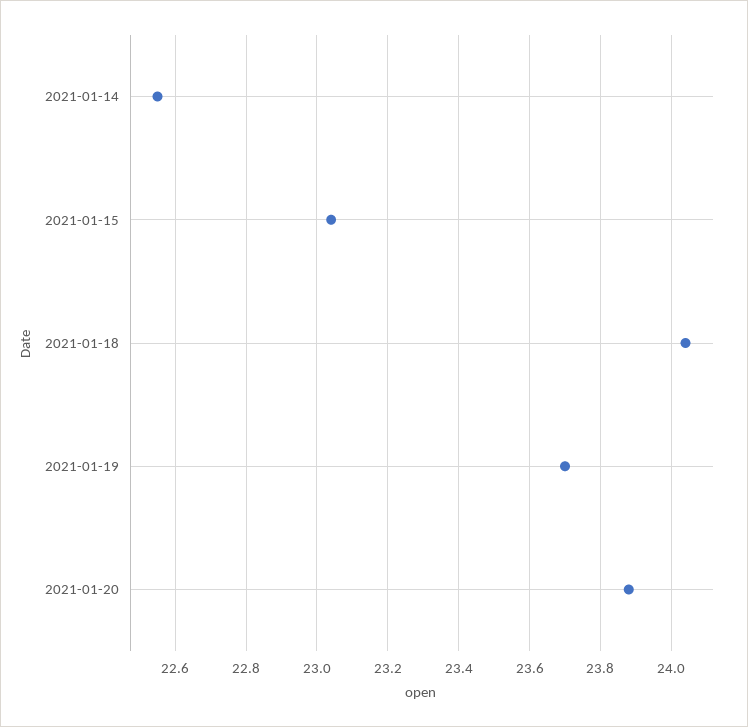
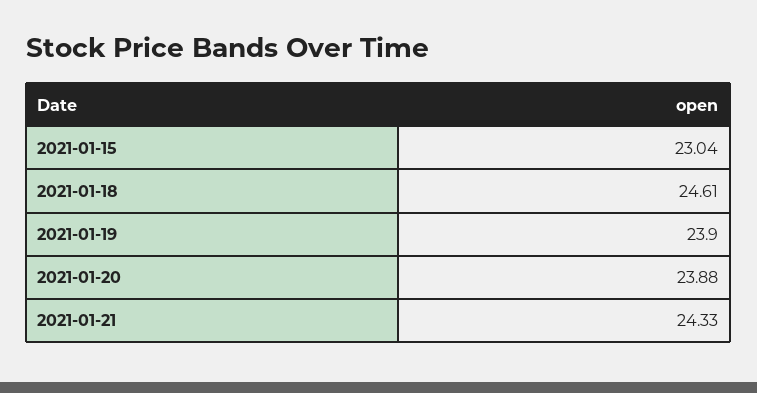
2021-01-14: 22.55 -> none
2021-01-18: 24.05 -> 24.61
2021-01-19: 23.7 -> 23.9
2021-01-21: none -> 24.33

